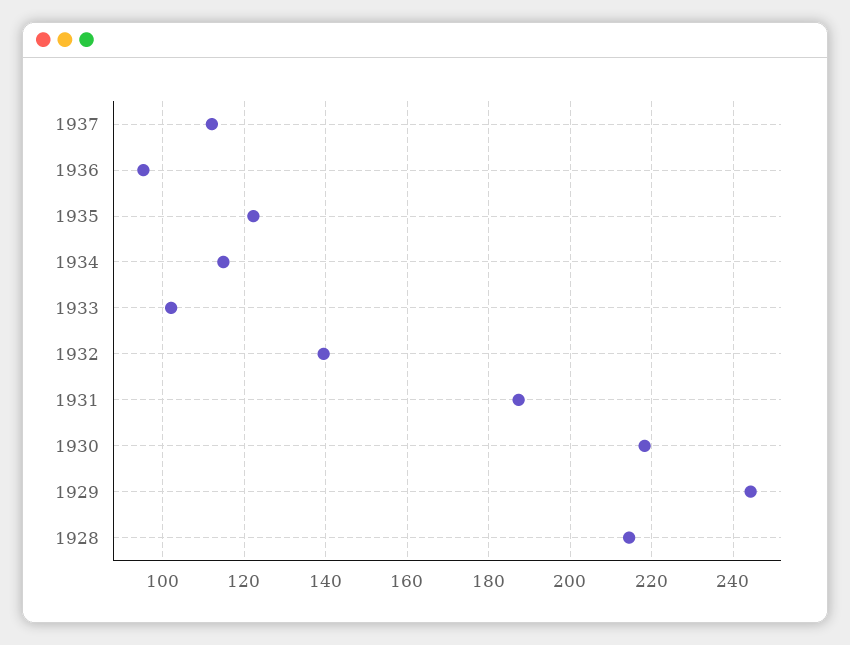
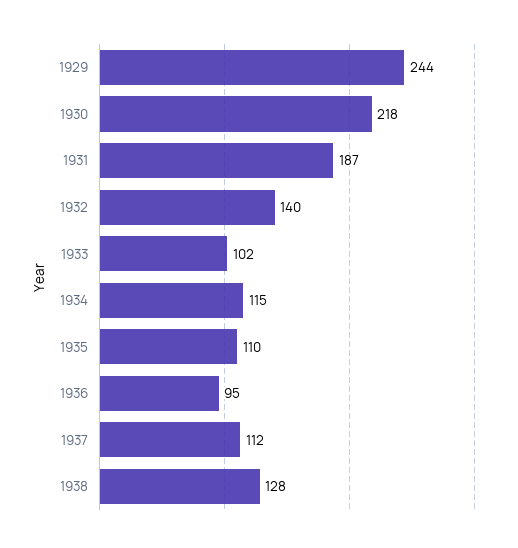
1935: 122 -> 110
1928: 214 -> none
1938: none -> 128

